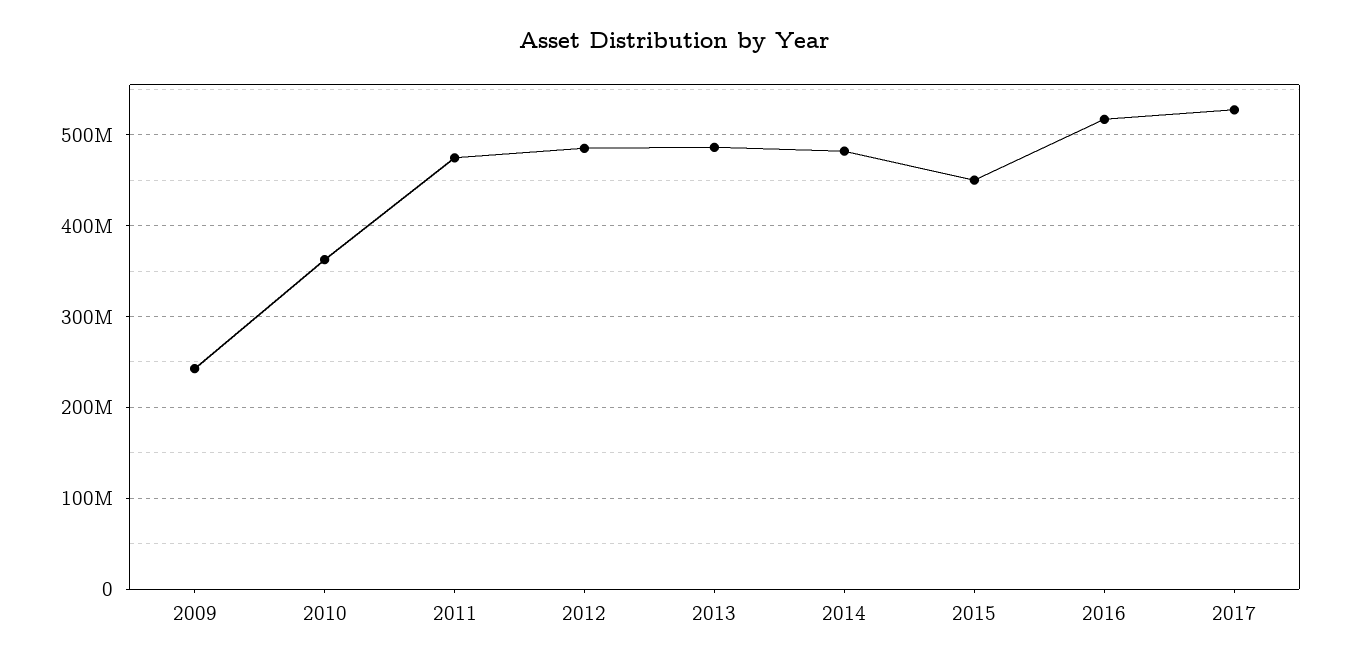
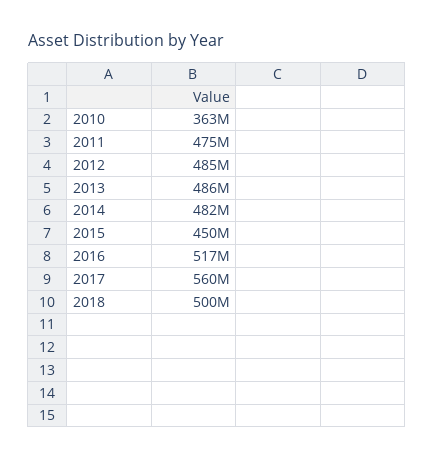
2009: 240000000 -> none
2017: 530000000 -> 560000000
2018: none -> 500000000

